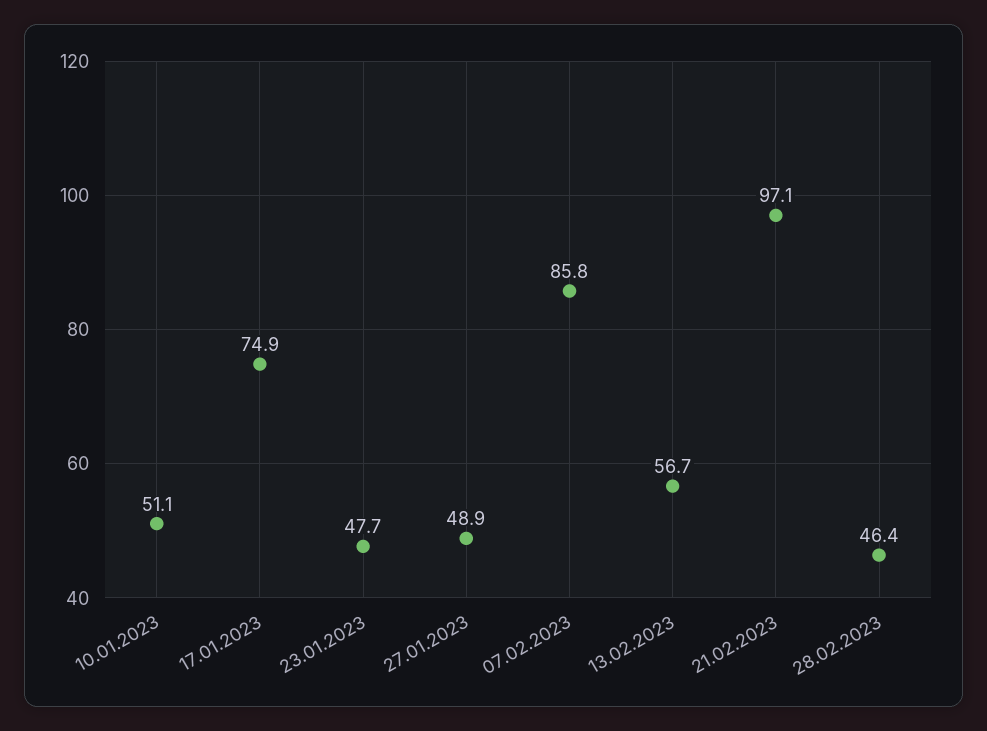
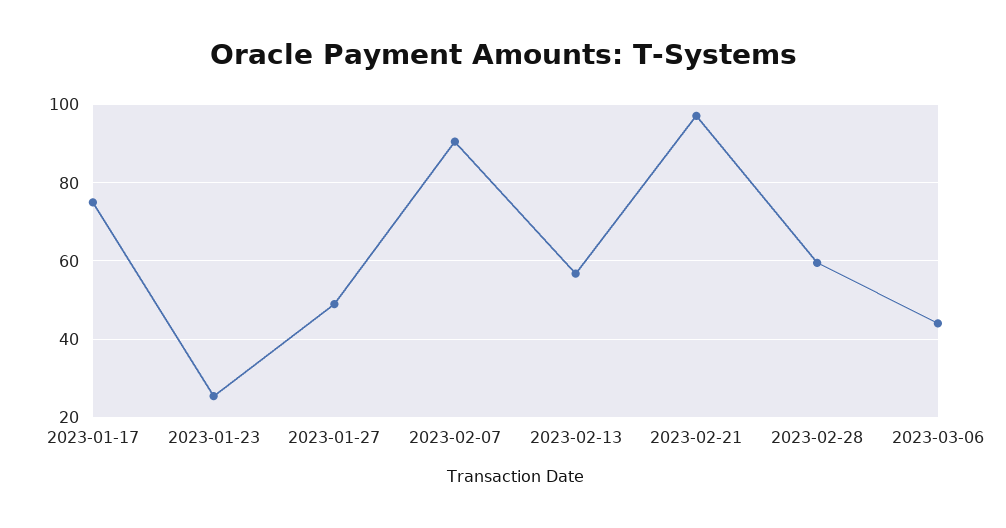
10.01.2023: 51.1 -> none
23.01.2023: 47.7 -> 26
07.02.2023: 85.8 -> 90
28.02.2023: 46.4 -> 60
2023-03-06: none -> 44

